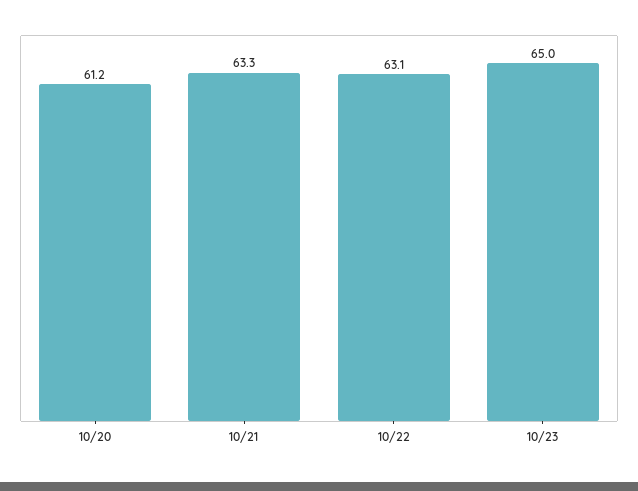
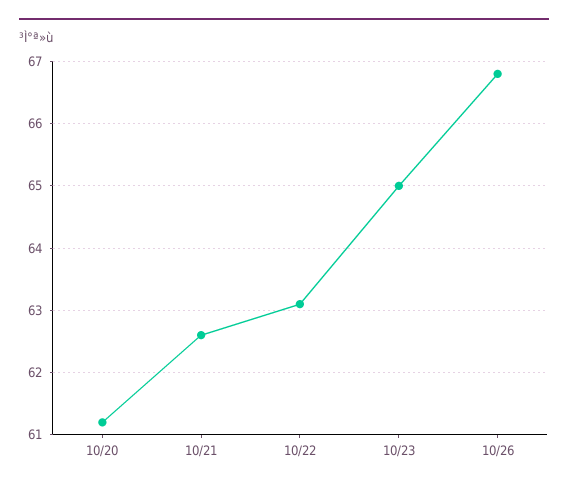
10/21: 63.3 -> 62.6
10/26: none -> 66.8

